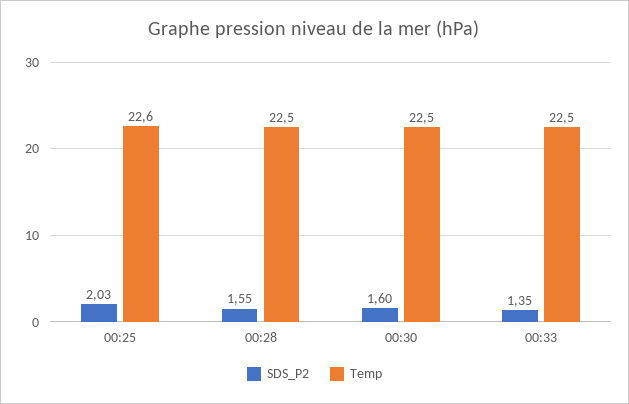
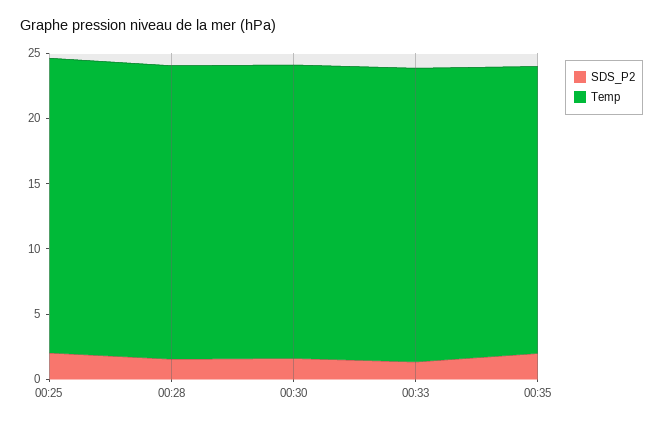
SDS_P2, 00:35: none -> 2
Temp, 00:35: none -> 22

